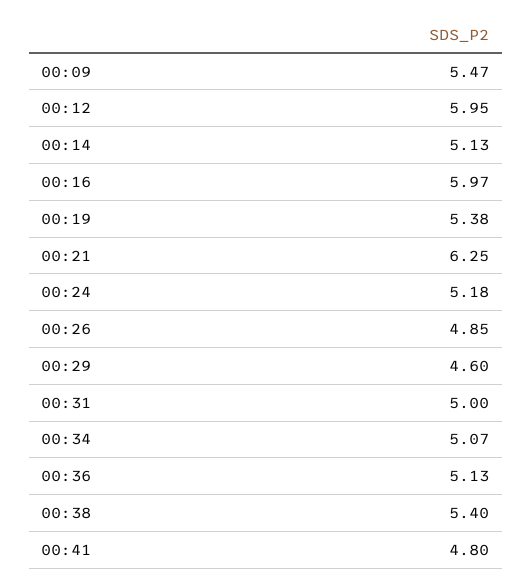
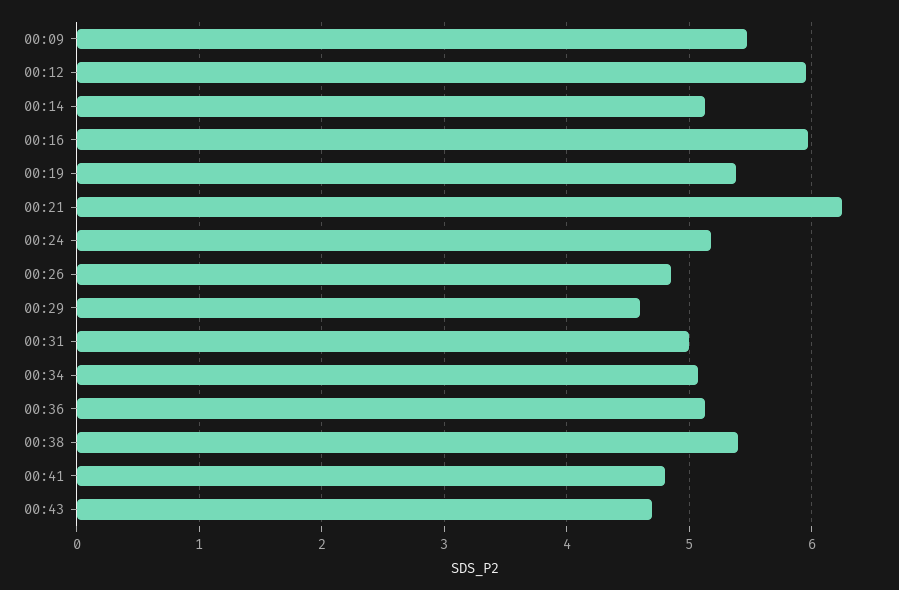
00:43: none -> 4.7

